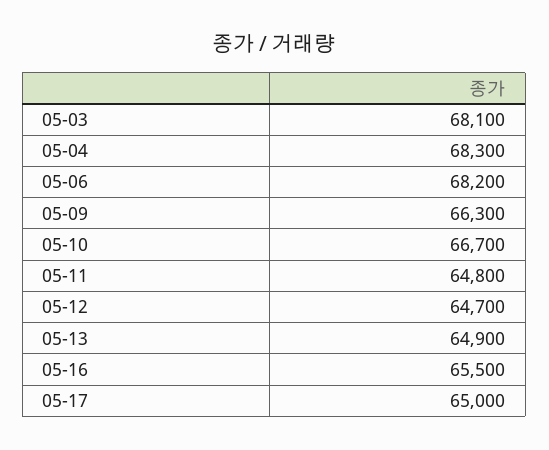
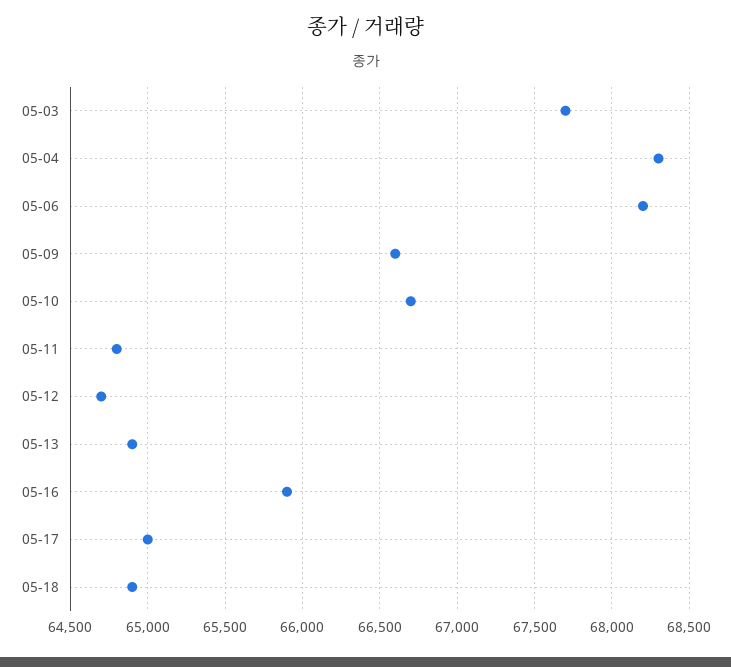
05-03: 68100 -> 67700
05-09: 66300 -> 66600
05-16: 65500 -> 65900
05-18: none -> 64900

